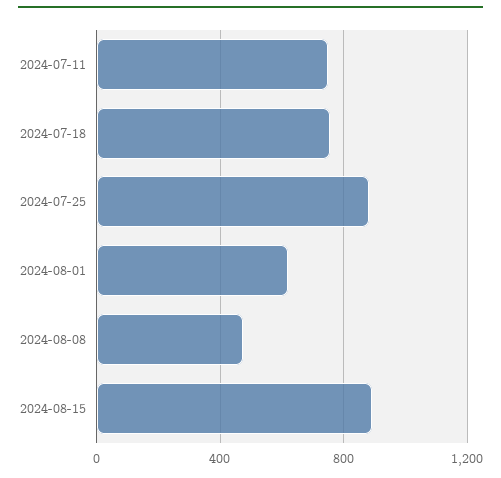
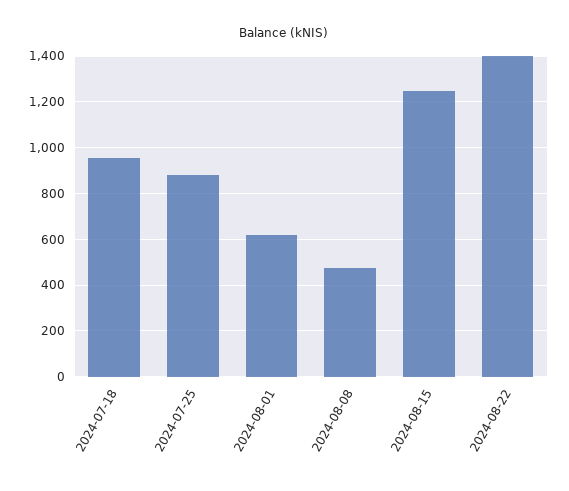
2024-07-11: 750 -> none
2024-07-18: 750 -> 950
2024-08-15: 900 -> 1250
2024-08-22: none -> 1400

